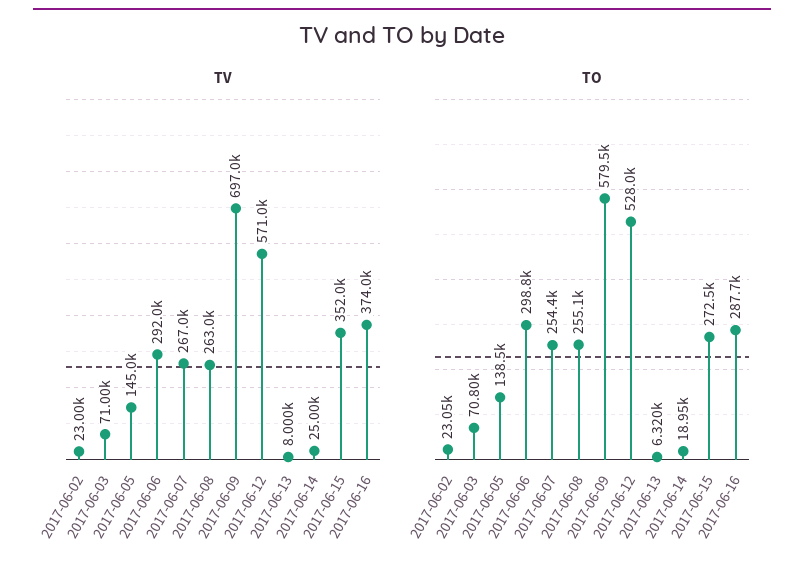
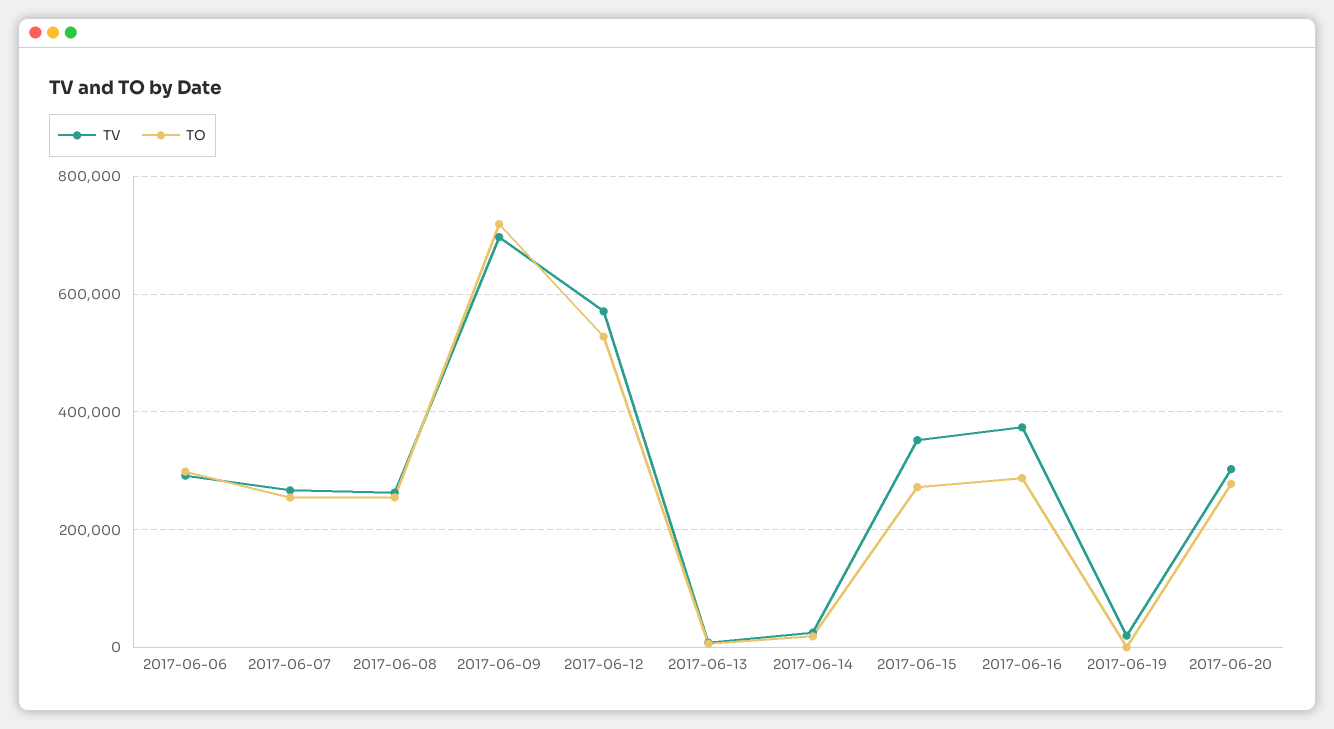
TV, 2017-06-02: 23000 -> none
TV, 2017-06-03: 71000 -> none
TV, 2017-06-05: 145000 -> none
TO, 2017-06-02: 23050 -> none
TO, 2017-06-03: 70800 -> none
TO, 2017-06-05: 138500 -> none
TO, 2017-06-09: 579500 -> 720000
TV, 2017-06-19: none -> 20000
TO, 2017-06-19: none -> 0
TV, 2017-06-20: none -> 300000
TO, 2017-06-20: none -> 280000

